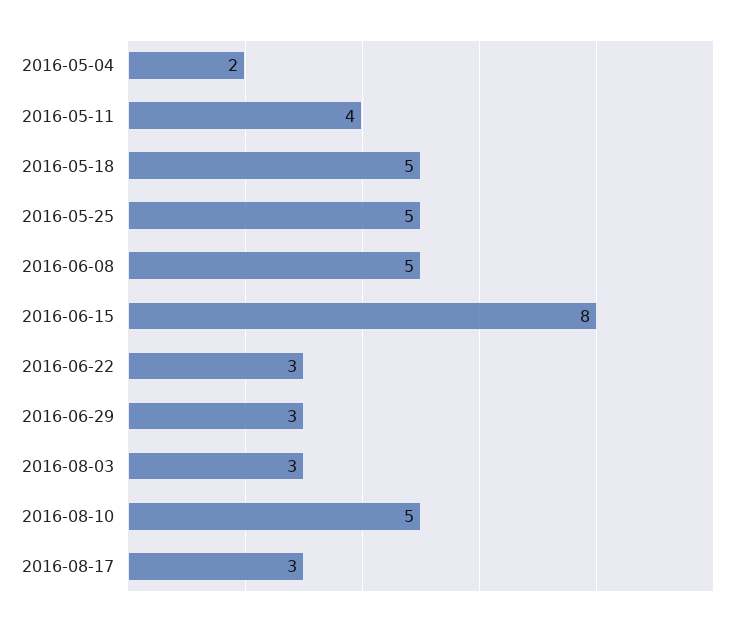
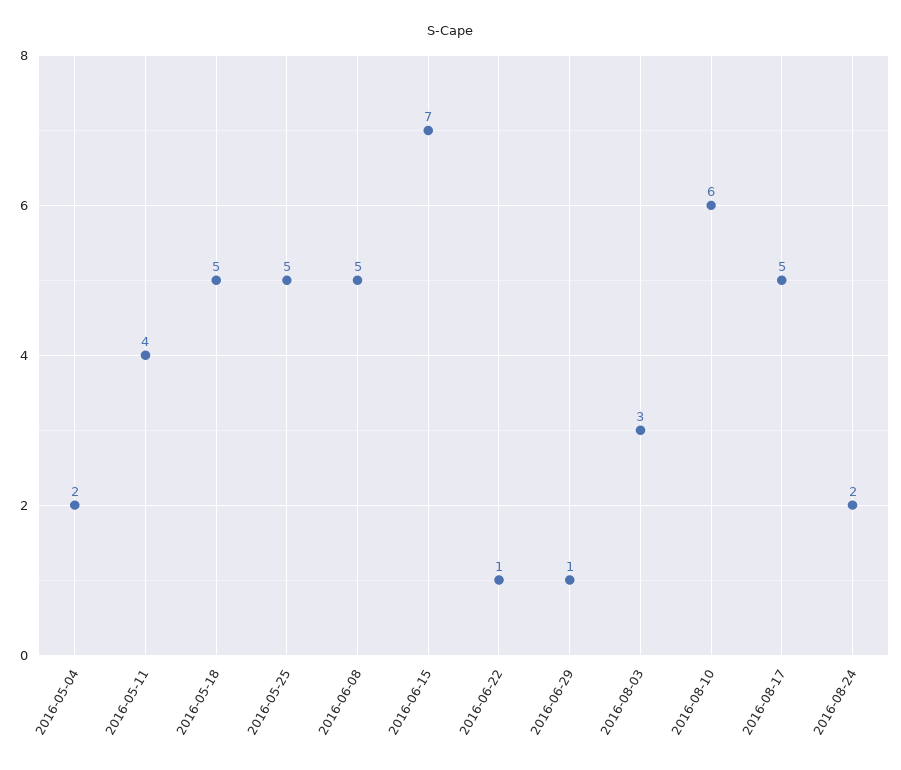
2016-06-15: 8 -> 7
2016-06-22: 3 -> 1
2016-06-29: 3 -> 1
2016-08-10: 5 -> 6
2016-08-17: 3 -> 5
2016-08-24: none -> 2

